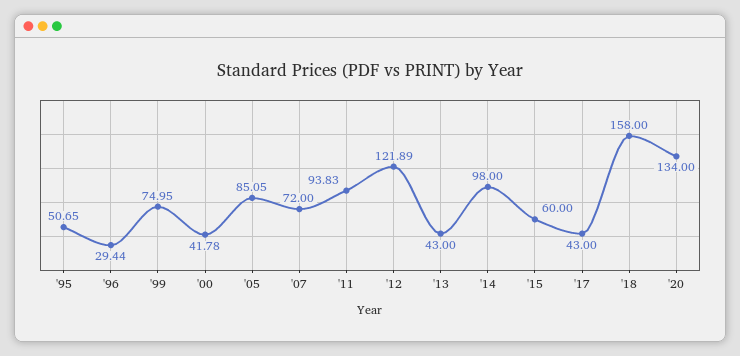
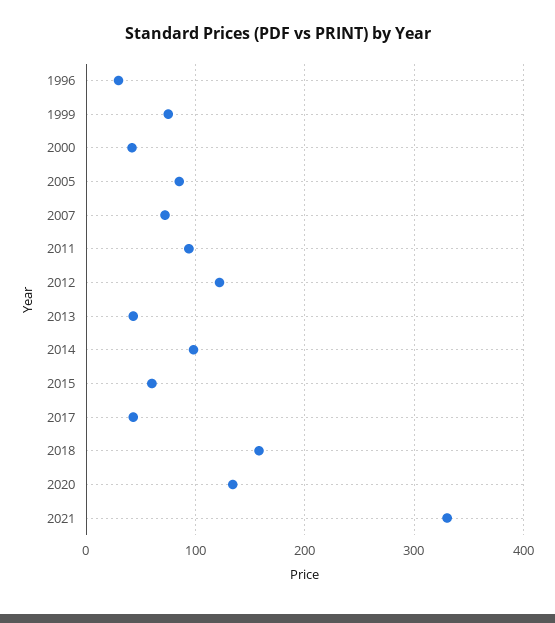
'95: 50.65 -> none
2021: none -> 330

